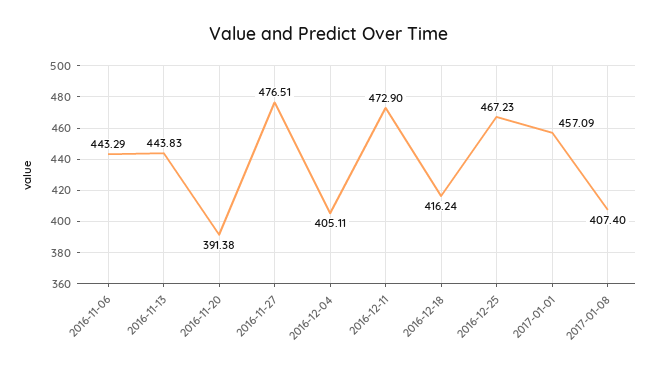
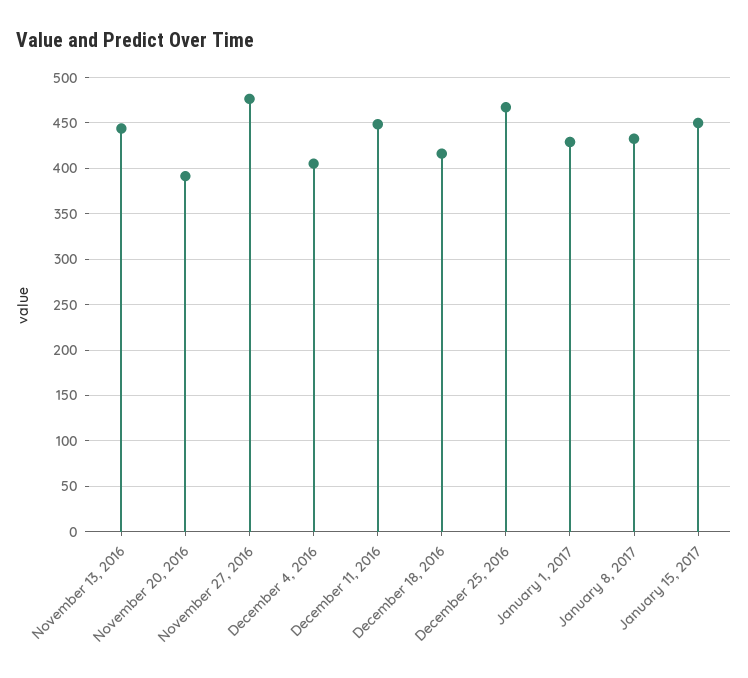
2016-11-06: 443.29 -> none
2016-12-11: 472.9 -> 450
2017-01-01: 457.09 -> 430
2017-01-08: 407.4 -> 430
January 15, 2017: none -> 450

